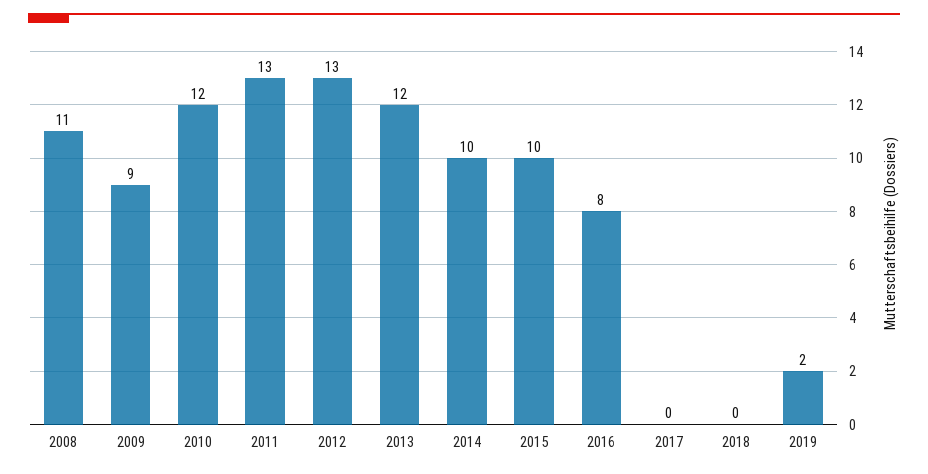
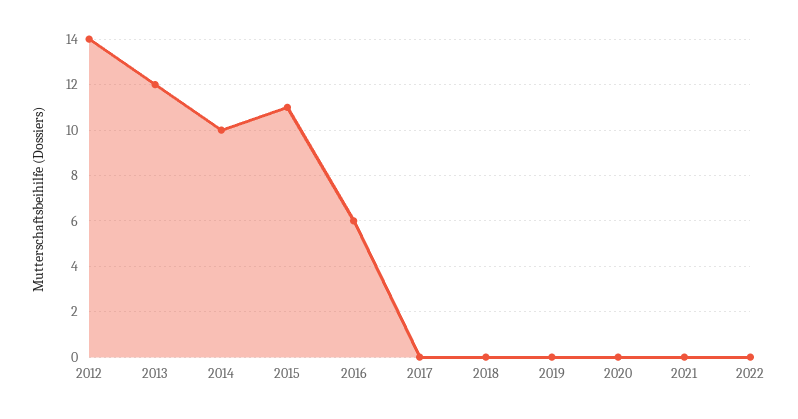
2008: 11 -> none
2009: 9 -> none
2010: 12 -> none
2011: 13 -> none
2012: 13 -> 14
2015: 10 -> 11
2016: 8 -> 6
2019: 2 -> 0
2020: none -> 0
2021: none -> 0
2022: none -> 0

